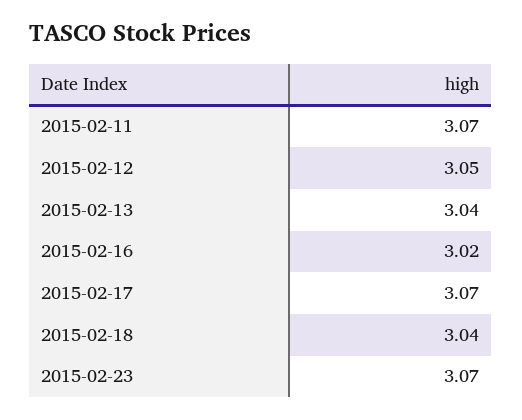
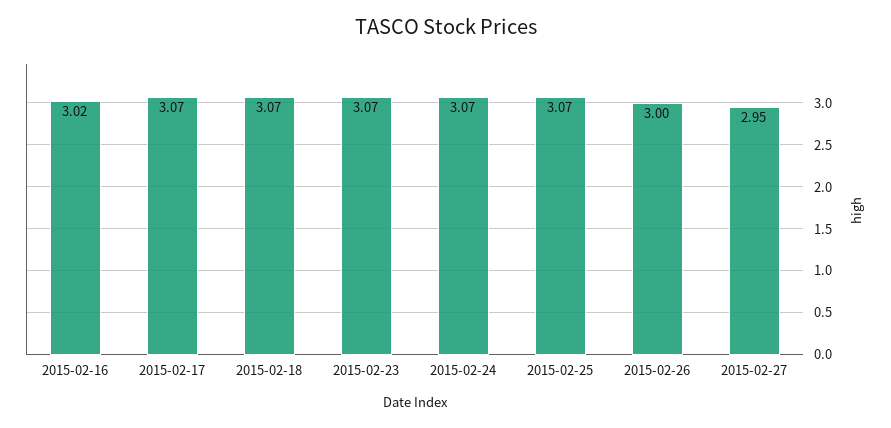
2015-02-11: 3.07 -> none
2015-02-12: 3.05 -> none
2015-02-13: 3.04 -> none
2015-02-18: 3.04 -> 3.07
2015-02-24: none -> 3.07
2015-02-25: none -> 3.07
2015-02-26: none -> 3
2015-02-27: none -> 2.95

